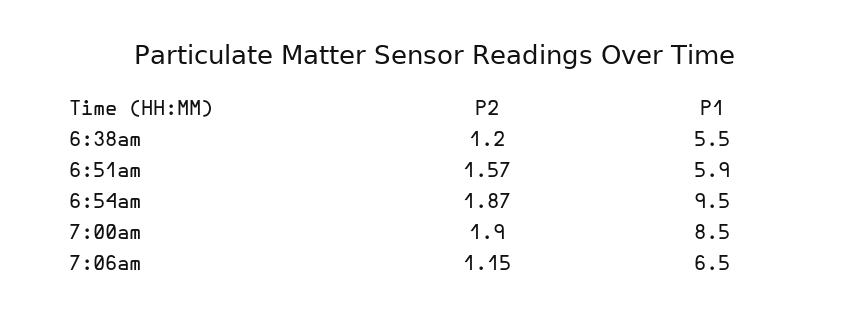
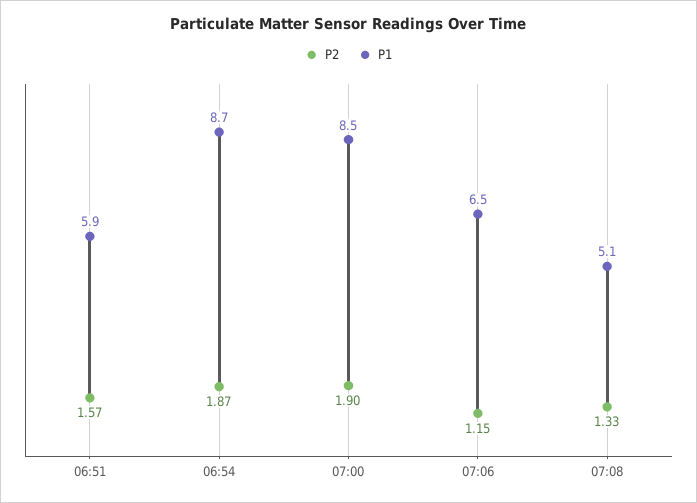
P2, 6:38am: 1.2 -> none
P1, 6:38am: 5.5 -> none
P1, 6:54am: 9.5 -> 8.7
P2, 07:08: none -> 1.33
P1, 07:08: none -> 5.1

